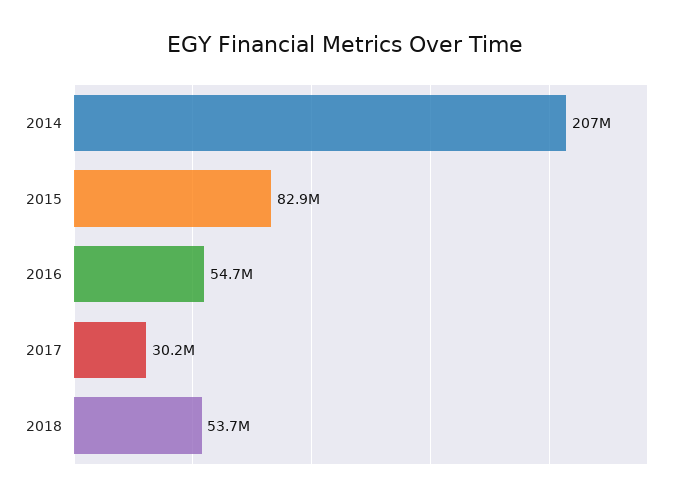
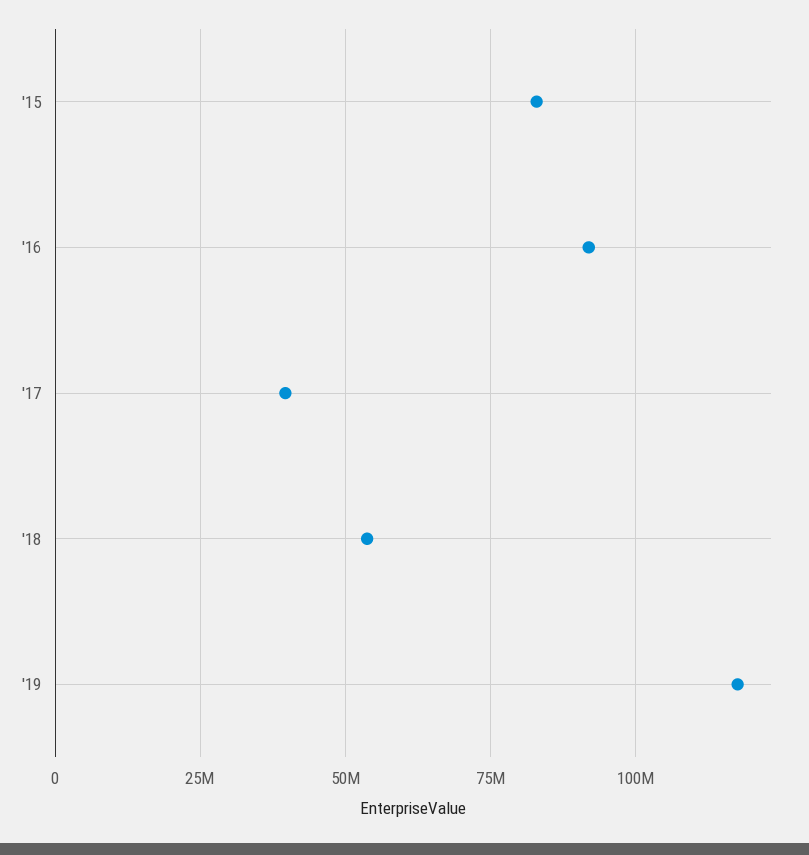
2014: 207000000 -> none
2016: 54700000 -> 92500000
2017: 30200000 -> 40000000
'19: none -> 117500000

